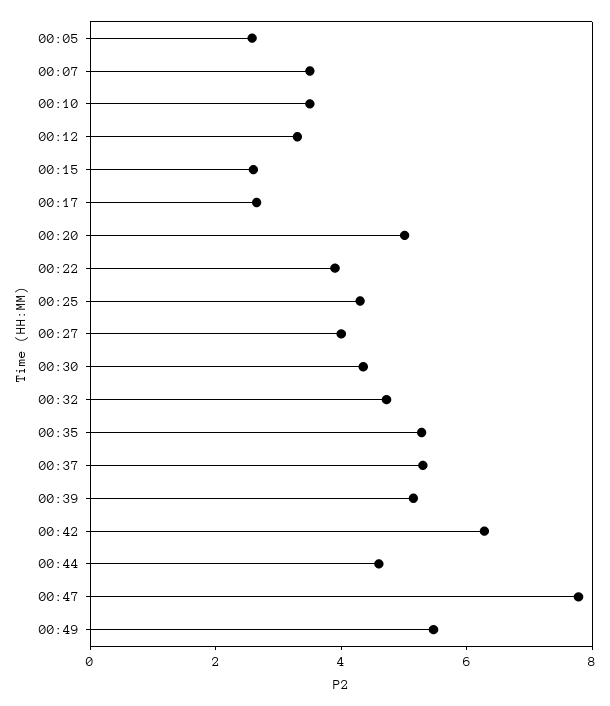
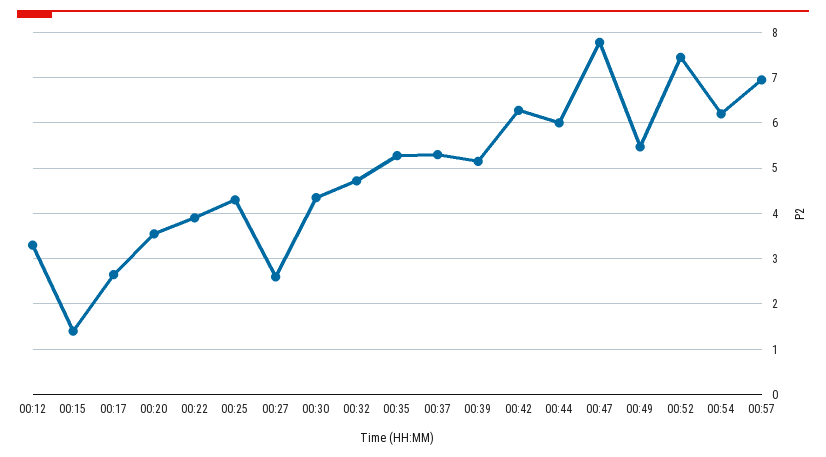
00:05: 2.5 -> none
00:07: 3.5 -> none
00:10: 3.5 -> none
00:15: 2.5 -> 1.4
00:20: 5 -> 3.6
00:27: 4 -> 2.6
00:44: 4.5 -> 6
00:52: none -> 7.4
00:54: none -> 6.2
00:57: none -> 7

